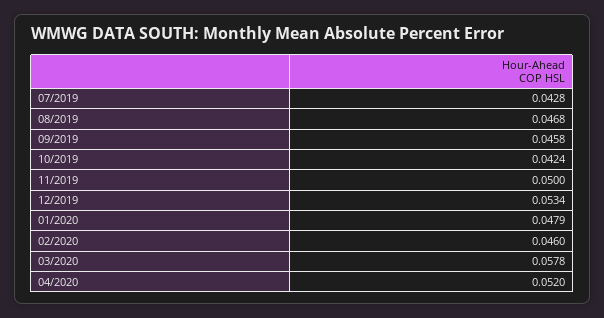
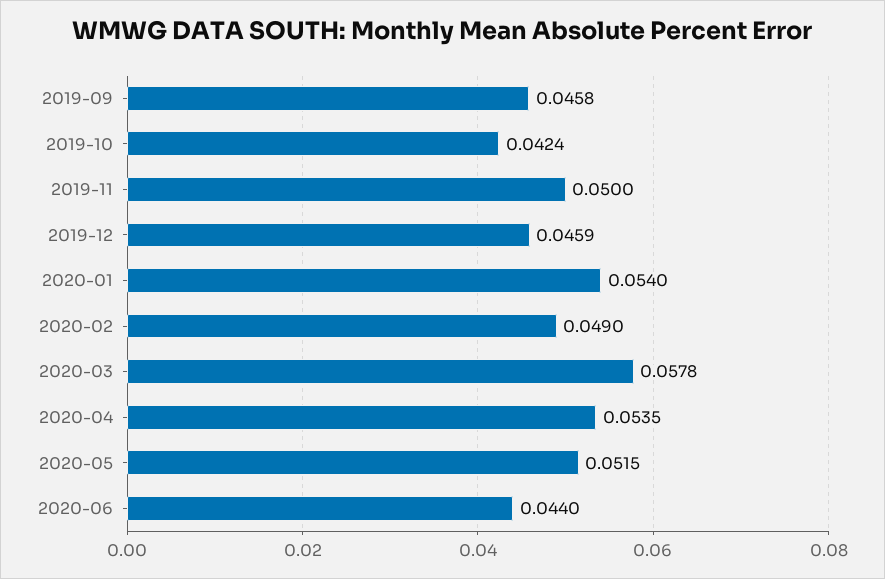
07/2019: 0.0428 -> none
08/2019: 0.0468 -> none
12/2019: 0.0534 -> 0.0459
01/2020: 0.0479 -> 0.054
02/2020: 0.046 -> 0.049
04/2020: 0.052 -> 0.0535
2020-05: none -> 0.0515
2020-06: none -> 0.044

